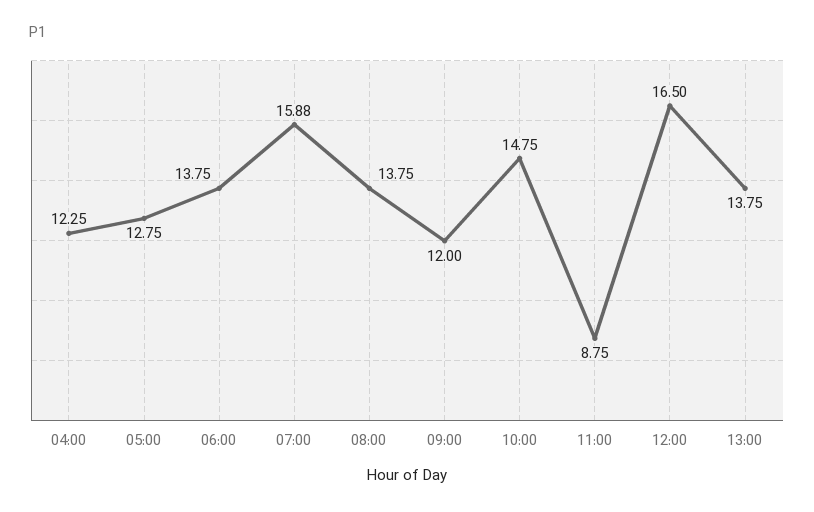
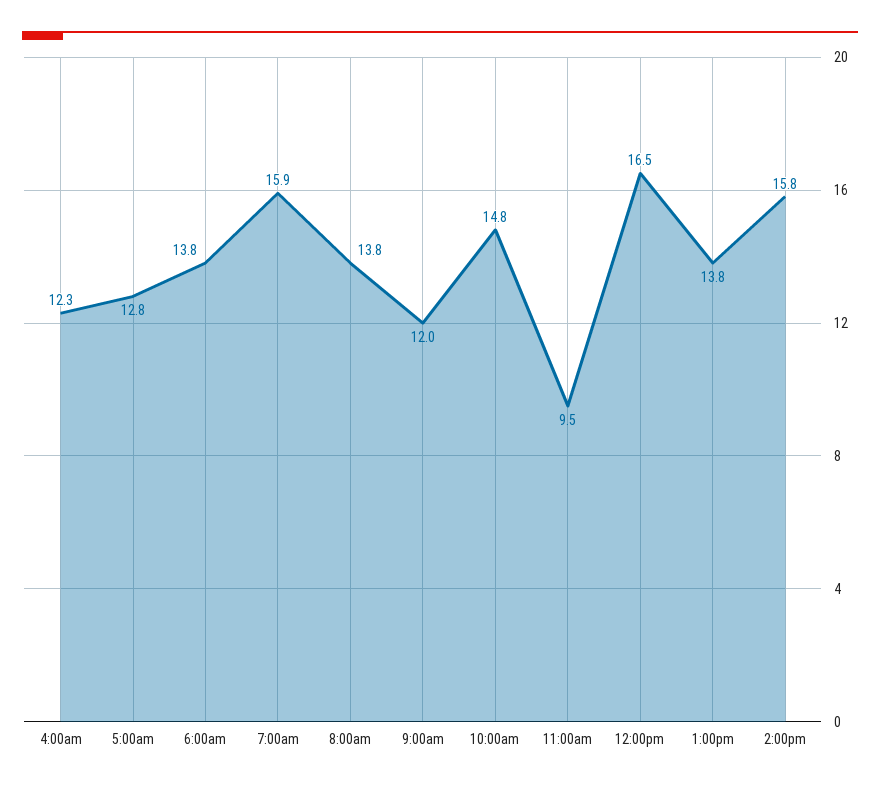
11:00: 8.75 -> 9.5
2:00pm: none -> 15.8

